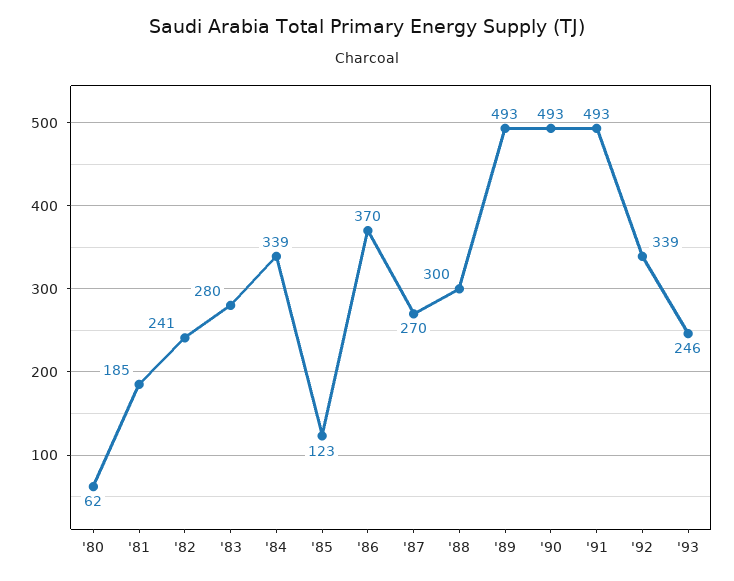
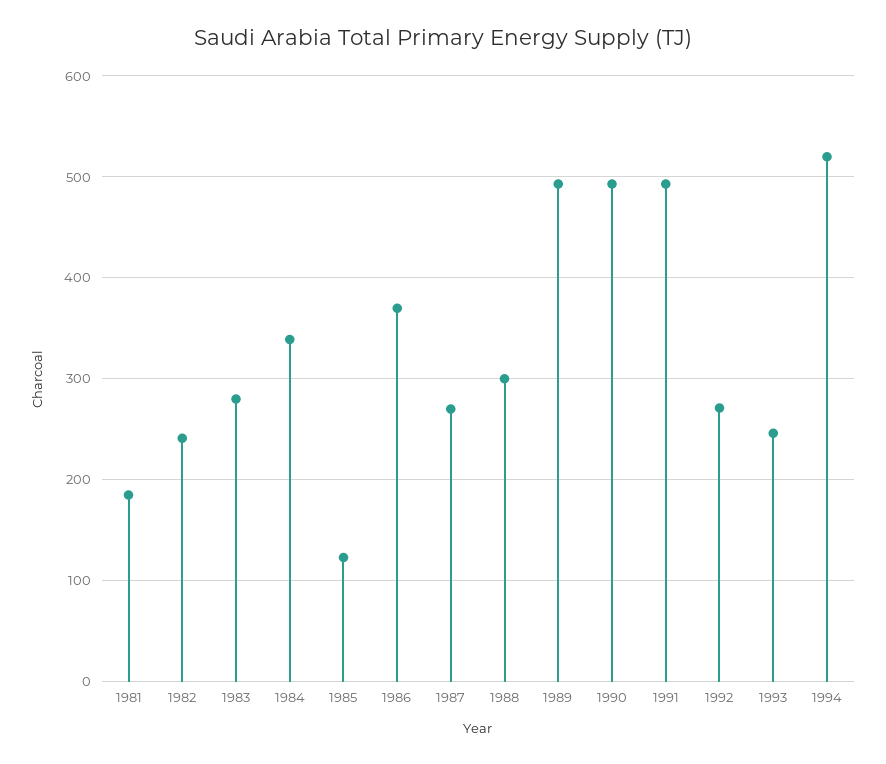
'80: 62 -> none
'92: 339 -> 270
1994: none -> 520

